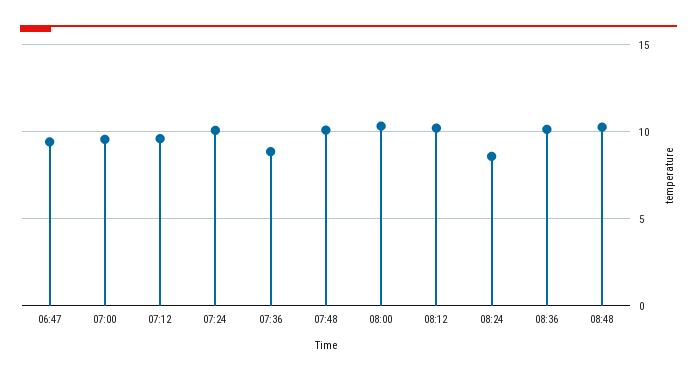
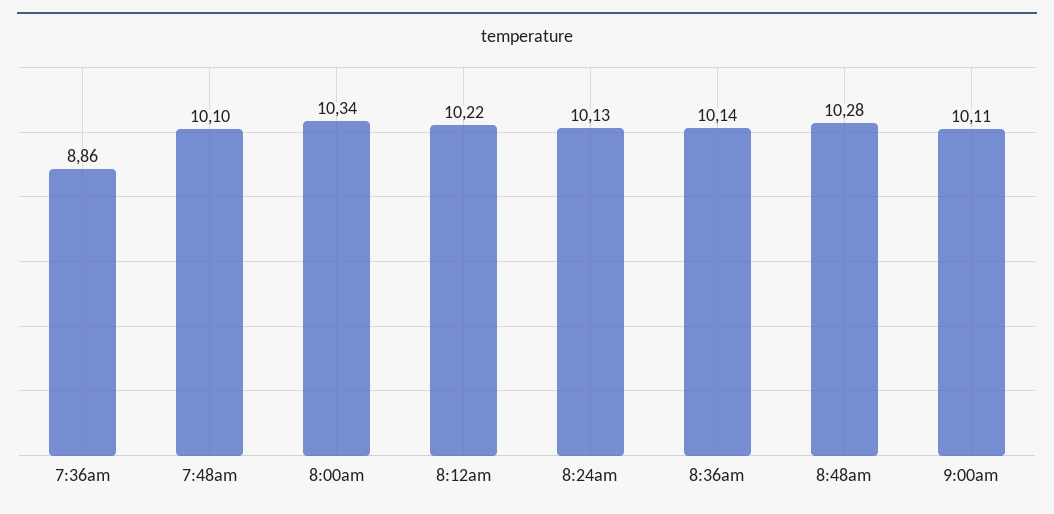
06:47: 9.5 -> none
07:00: 9.5 -> none
07:12: 9.5 -> none
07:24: 10 -> none
08:24: 8.5 -> 10.13
9:00am: none -> 10.11

